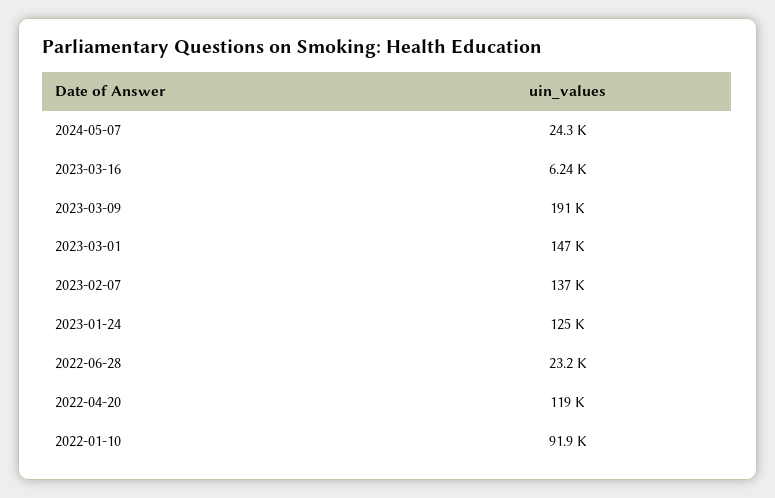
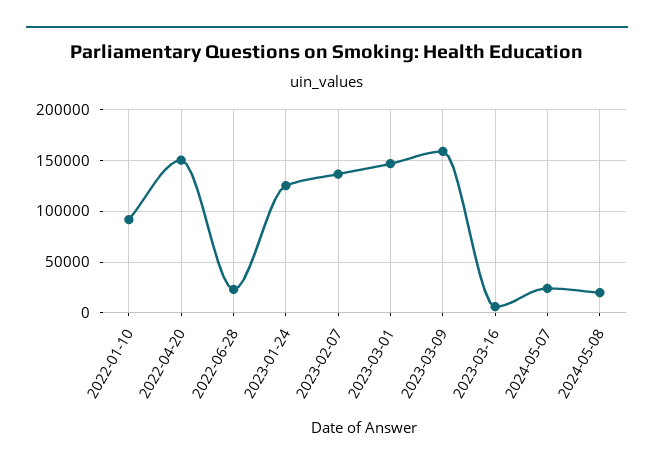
2023-03-09: 191000 -> 160000
2022-04-20: 119000 -> 150000
2024-05-08: none -> 20000

